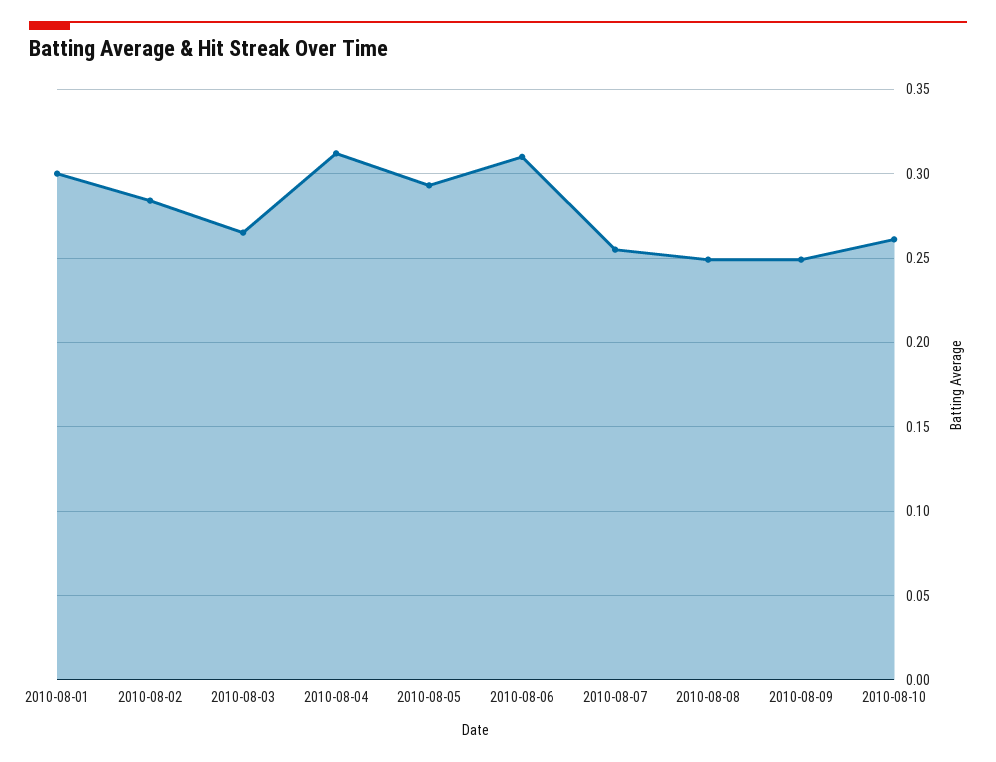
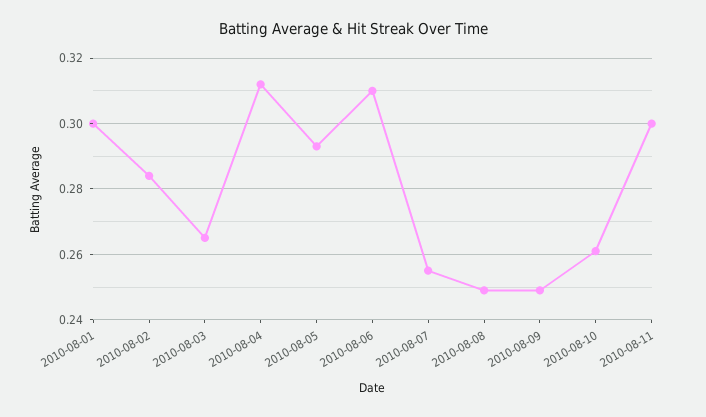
2010-08-11: none -> 0.3

